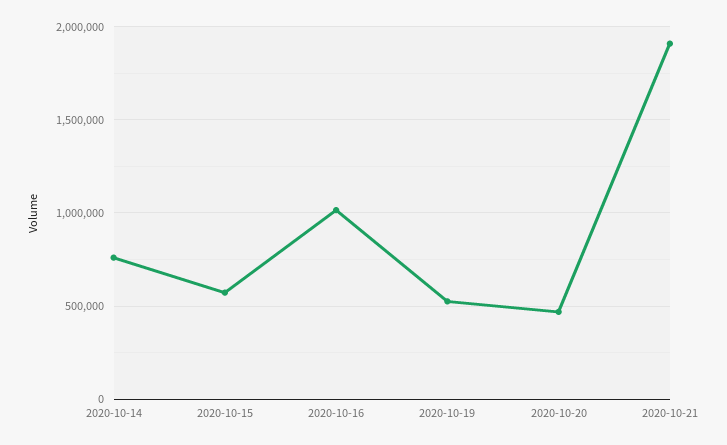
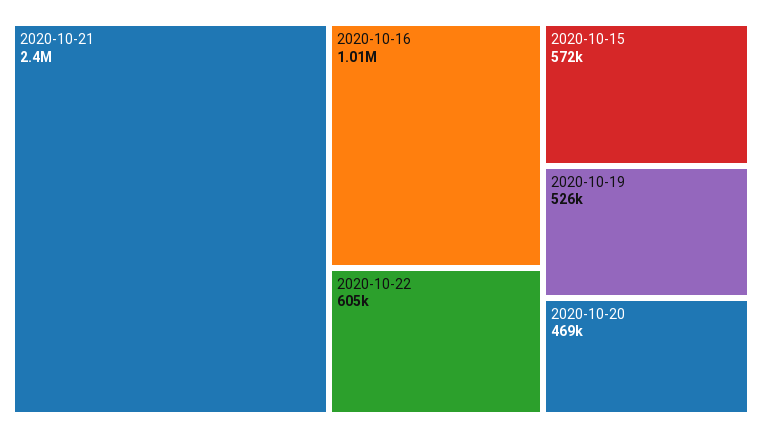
2020-10-14: 750000 -> none
2020-10-21: 1900000 -> 2400000
2020-10-22: none -> 605000

